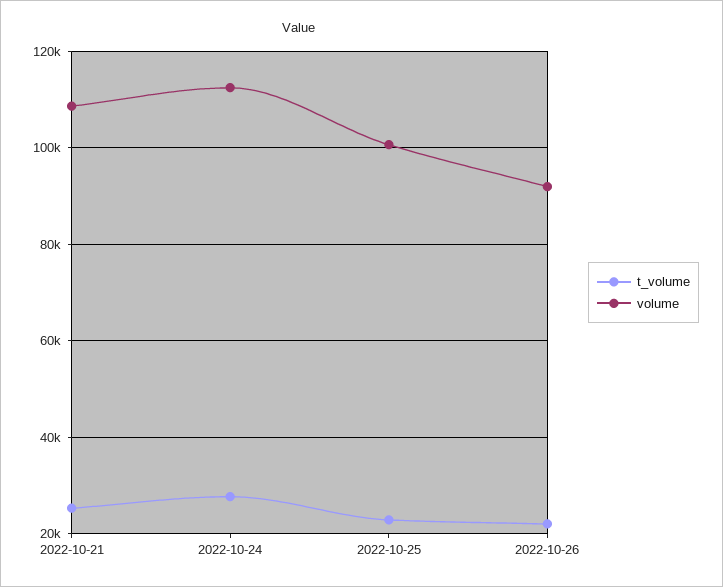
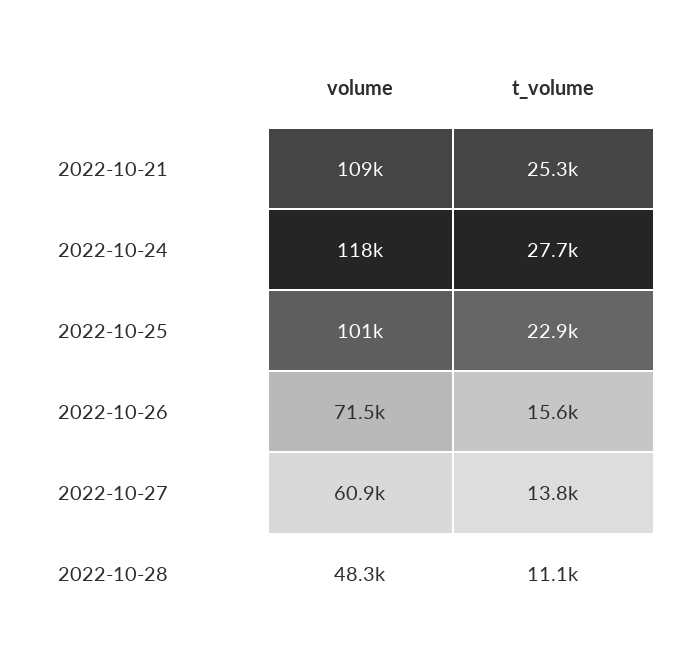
volume, 2022-10-24: 112000 -> 118000
t_volume, 2022-10-26: 22000 -> 15600
volume, 2022-10-26: 92000 -> 71500
volume, 2022-10-27: none -> 60900
t_volume, 2022-10-27: none -> 13800
volume, 2022-10-28: none -> 48300
t_volume, 2022-10-28: none -> 11100

